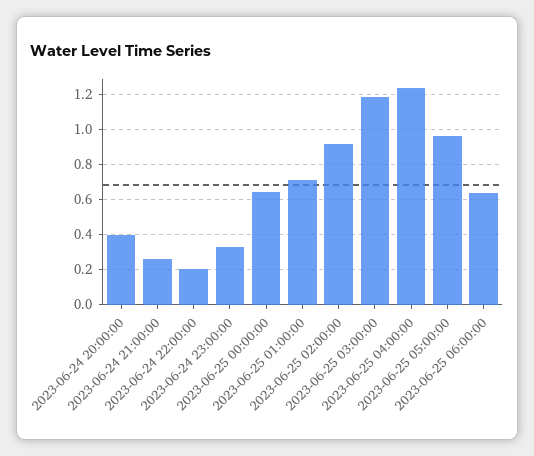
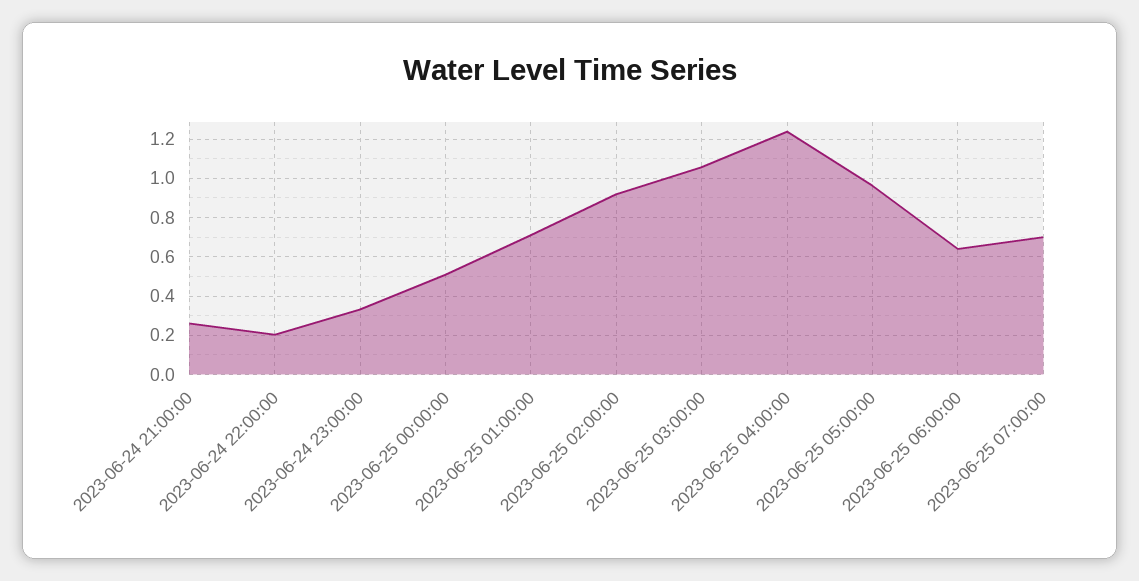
2023-06-24 20:00:00: 0.4 -> none
2023-06-25 00:00:00: 0.65 -> 0.5
2023-06-25 03:00:00: 1.2 -> 1.05
2023-06-25 07:00:00: none -> 0.7

